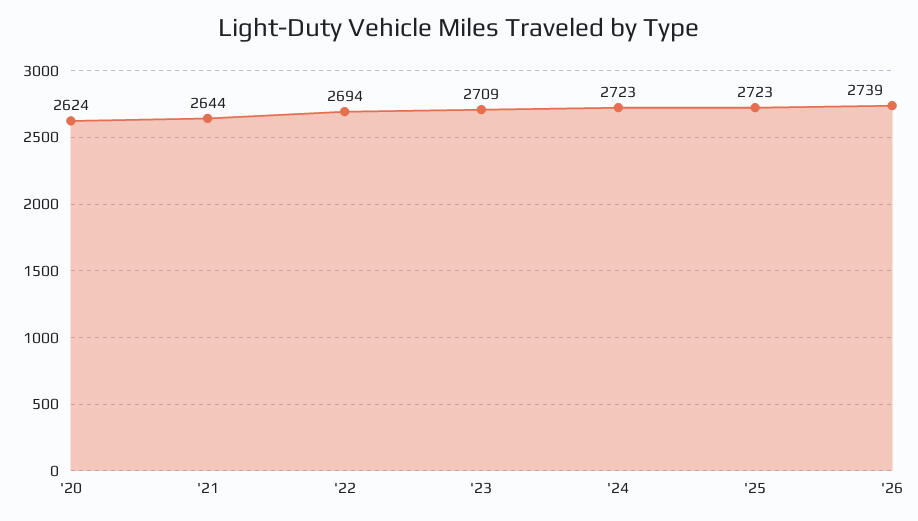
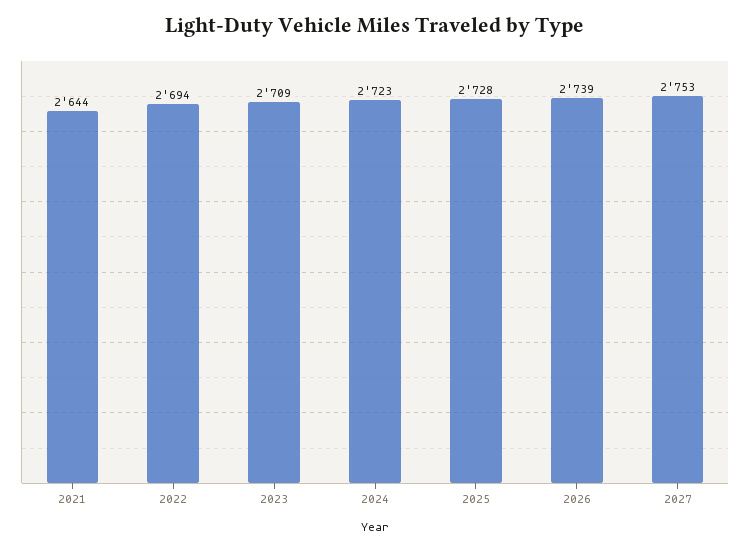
'20: 2624 -> none
'25: 2723 -> 2728
2027: none -> 2753

